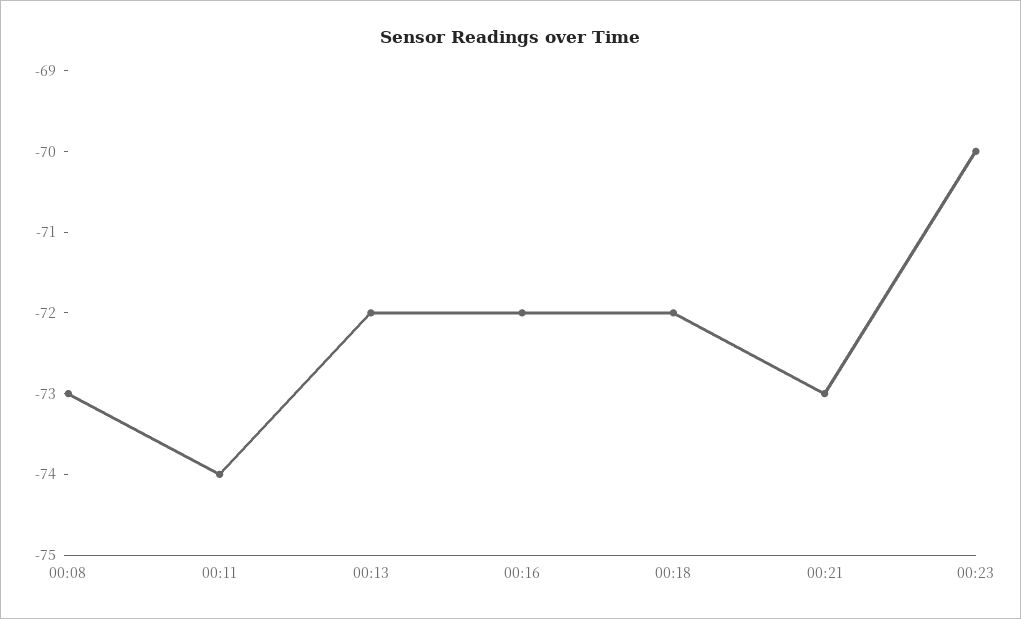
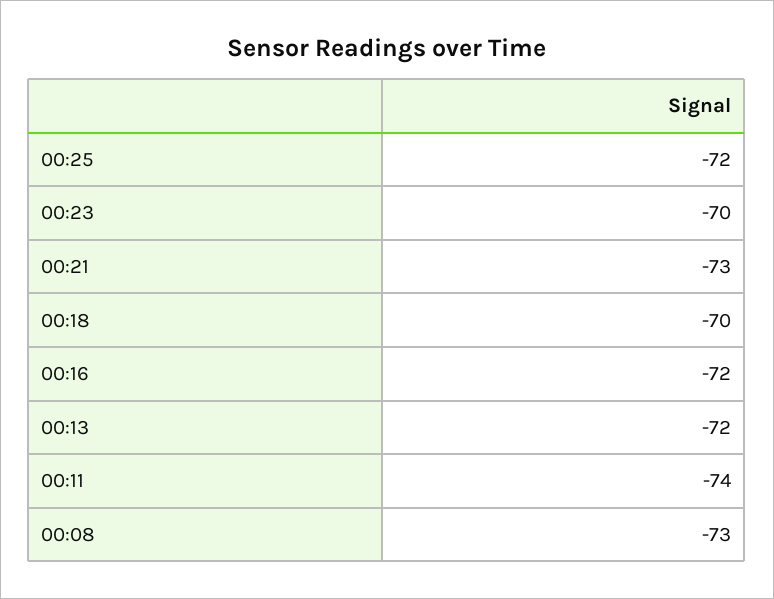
00:18: -72 -> -70
00:25: none -> -72

